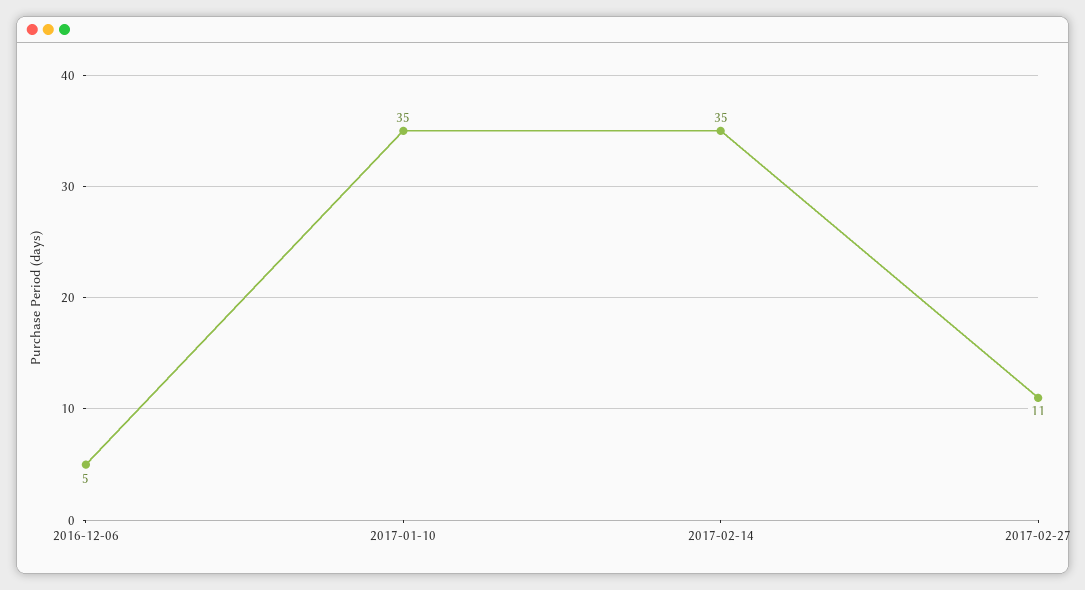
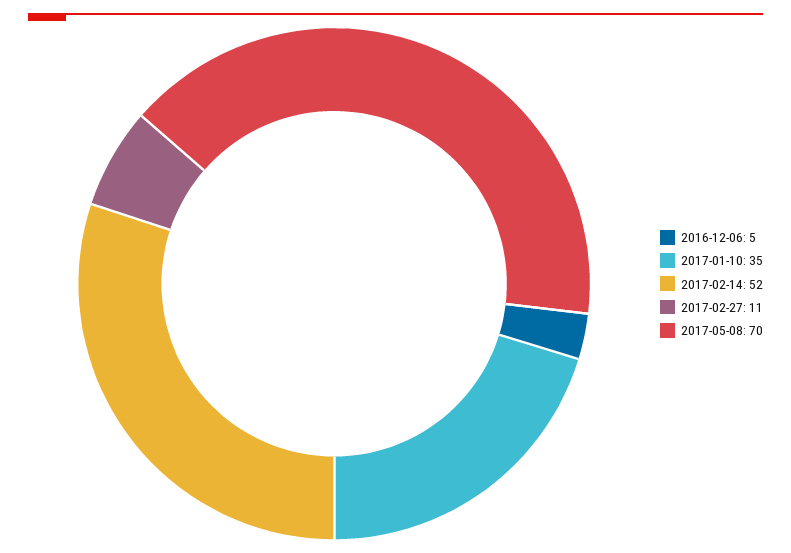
2017-02-14: 35 -> 52
2017-05-08: none -> 70

